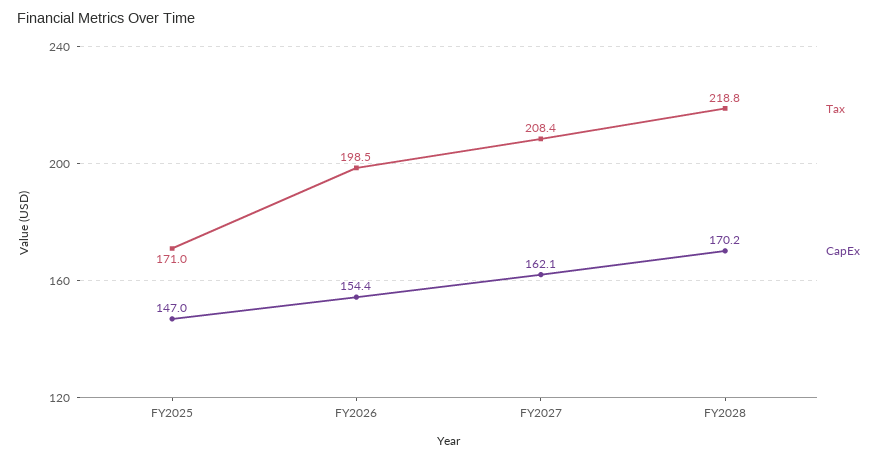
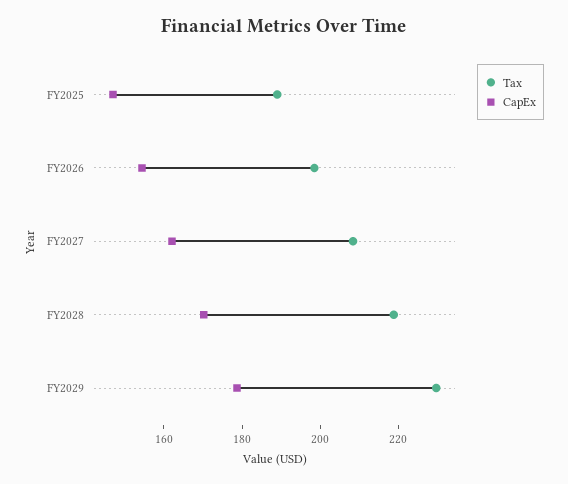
Tax, FY2025: 171 -> 190
Tax, FY2029: none -> 230
CapEx, FY2029: none -> 180

